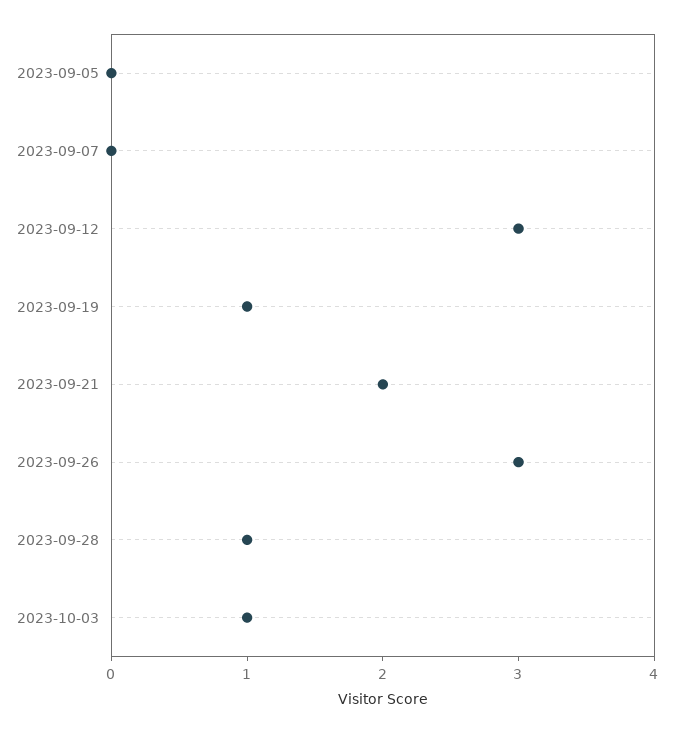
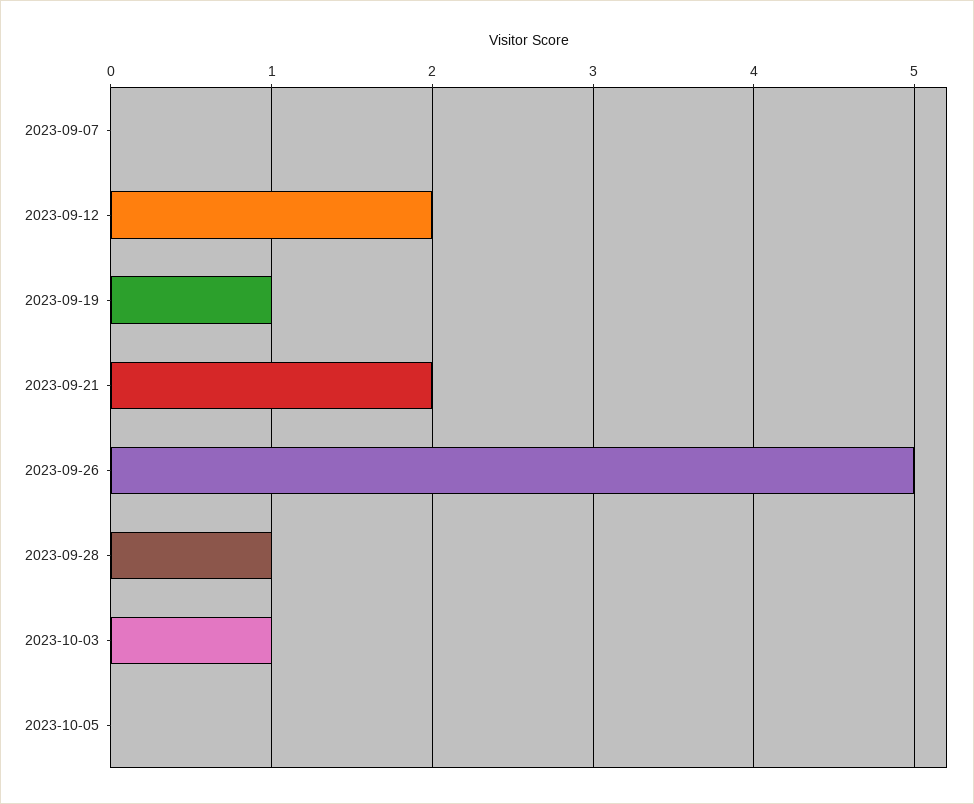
2023-09-05: 0 -> none
2023-09-12: 3 -> 2
2023-09-26: 3 -> 5
2023-10-05: none -> 0

